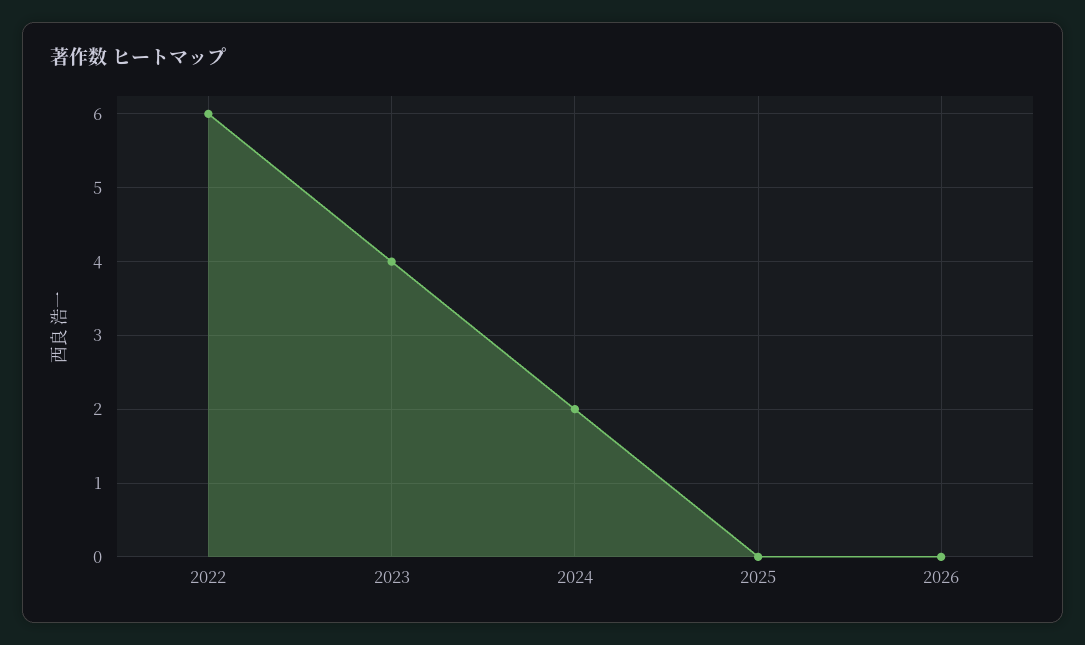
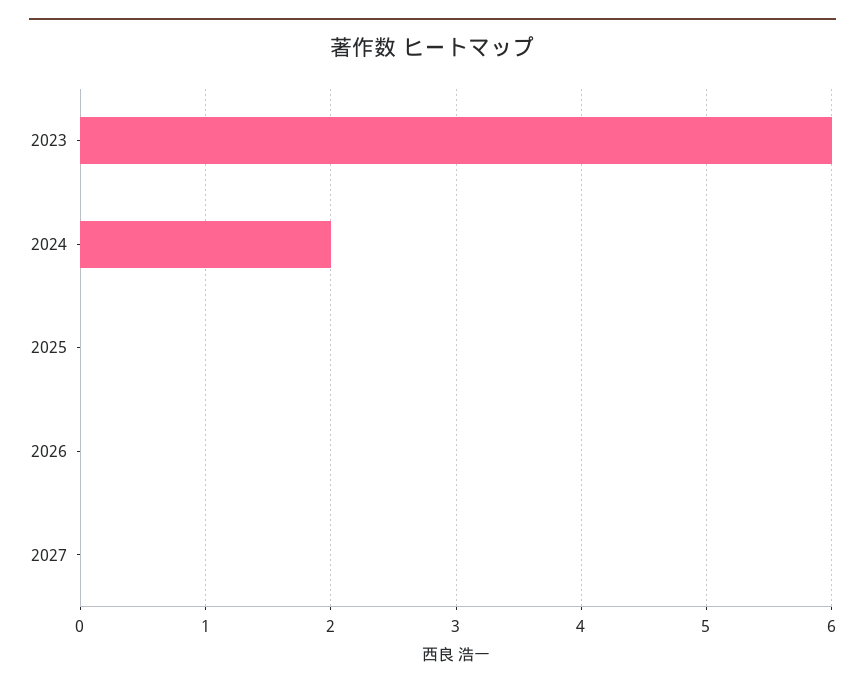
2022: 6 -> none
2023: 4 -> 6
2027: none -> 0

